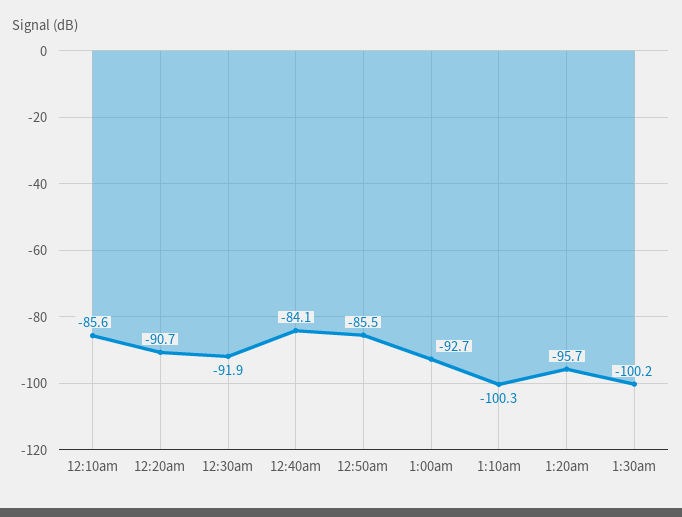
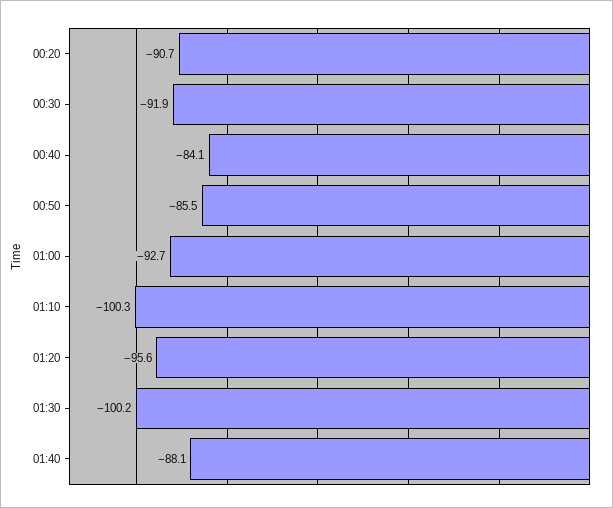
12:10am: -85.6 -> none
1:20am: -95.7 -> -95.6
01:40: none -> -88.1

